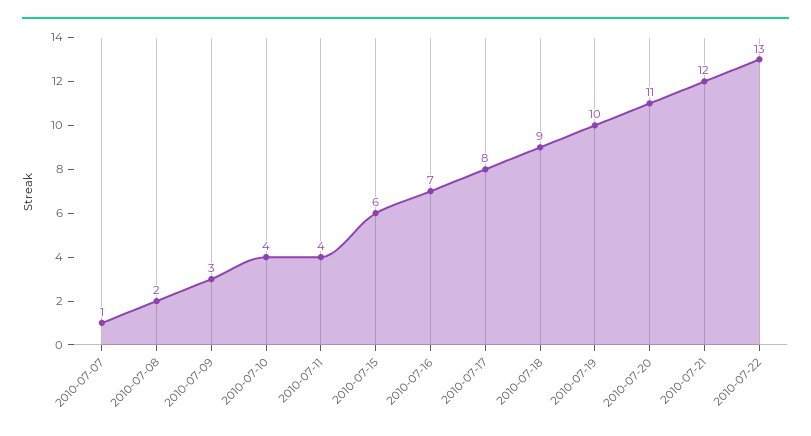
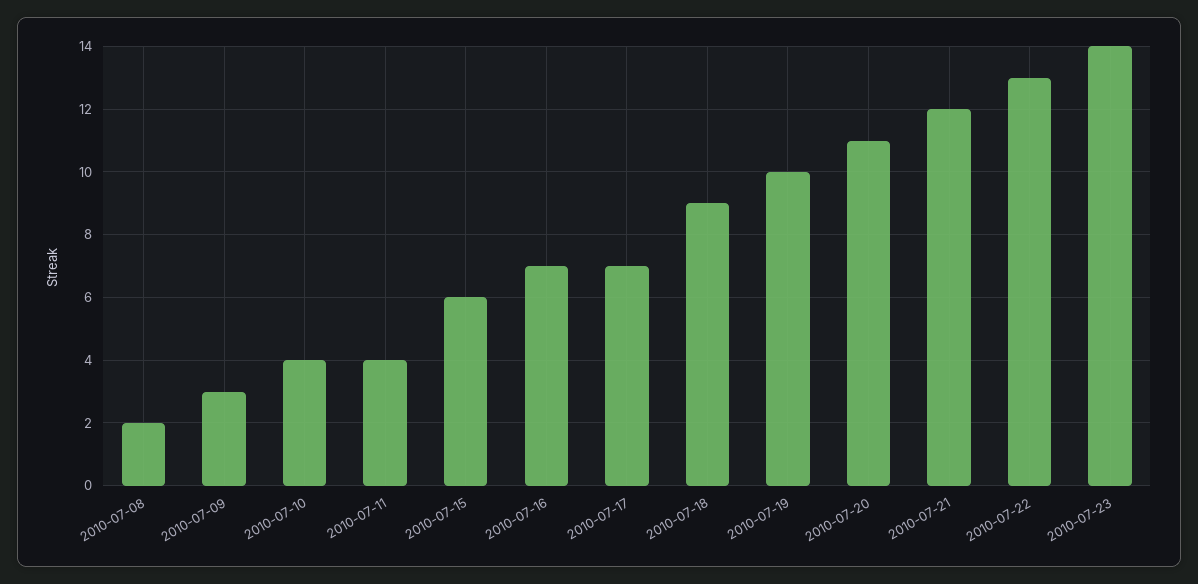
2010-07-07: 1 -> none
2010-07-17: 8 -> 7
2010-07-23: none -> 14

